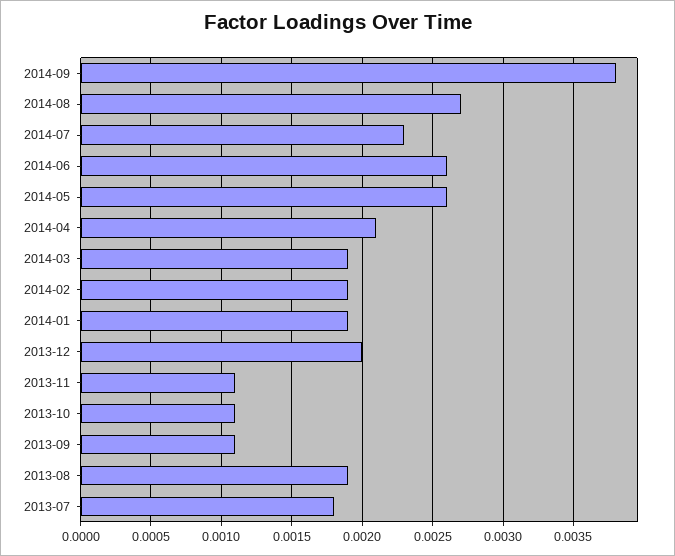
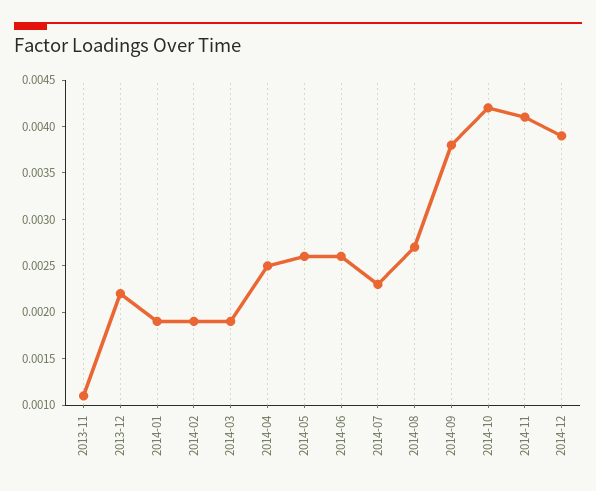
2014-04: 0.0021 -> 0.0025
2013-12: 0.002 -> 0.0022
2013-10: 0.0011 -> none
2013-09: 0.0011 -> none
2013-08: 0.0019 -> none
2013-07: 0.0018 -> none
2014-10: none -> 0.0042
2014-11: none -> 0.0041
2014-12: none -> 0.0039

